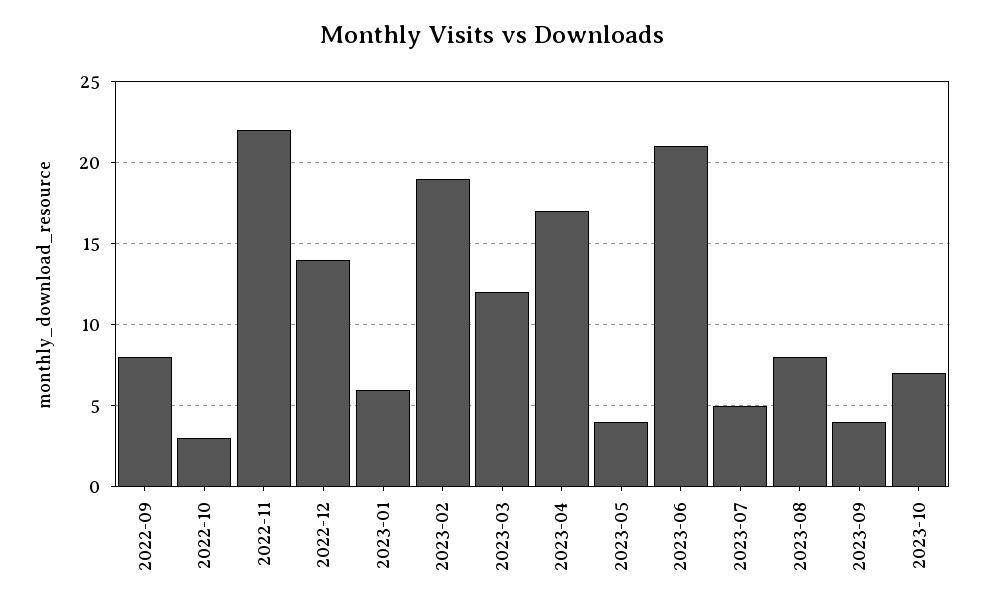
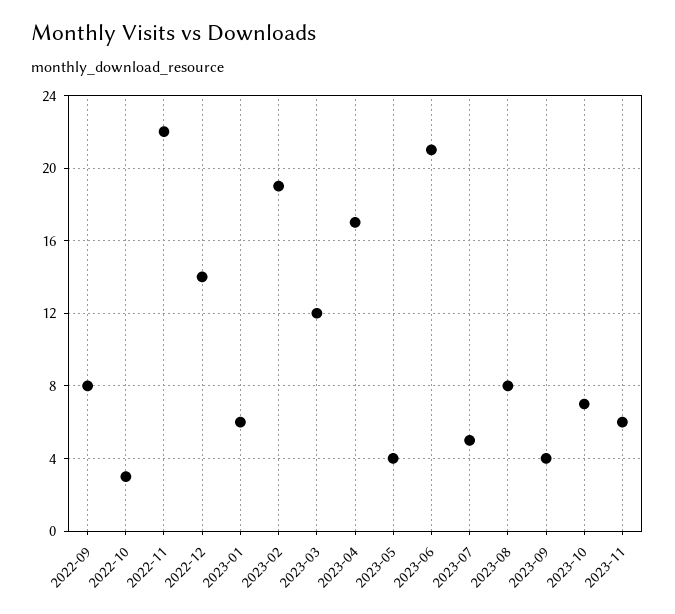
2023-11: none -> 6

